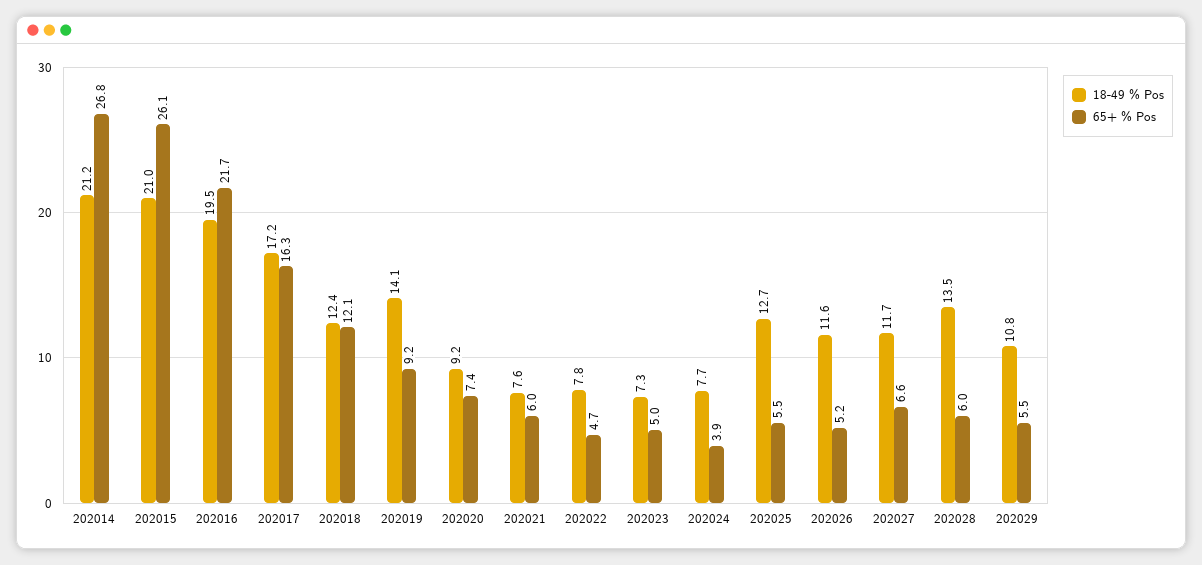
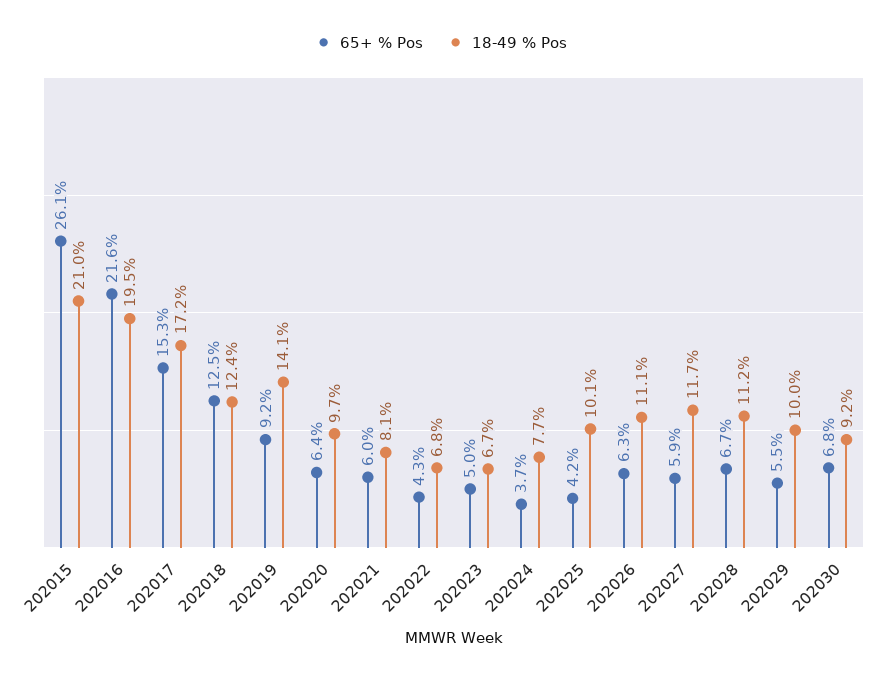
18-49 % Pos, 202014: 21.2 -> none
65+ % Pos, 202014: 26.8 -> none
65+ % Pos, 202016: 21.7 -> 21.6
65+ % Pos, 202017: 16.3 -> 15.3
65+ % Pos, 202018: 12.1 -> 12.5
18-49 % Pos, 202020: 9.2 -> 9.7
65+ % Pos, 202020: 7.4 -> 6.4
18-49 % Pos, 202021: 7.6 -> 8.1
18-49 % Pos, 202022: 7.8 -> 6.8
65+ % Pos, 202022: 4.7 -> 4.3
18-49 % Pos, 202023: 7.3 -> 6.7
65+ % Pos, 202024: 3.9 -> 3.7
18-49 % Pos, 202025: 12.7 -> 10.1
65+ % Pos, 202025: 5.5 -> 4.2
18-49 % Pos, 202026: 11.6 -> 11.1
65+ % Pos, 202026: 5.2 -> 6.3
65+ % Pos, 202027: 6.6 -> 5.9
18-49 % Pos, 202028: 13.5 -> 11.2
65+ % Pos, 202028: 6 -> 6.7
18-49 % Pos, 202029: 10.8 -> 10
65+ % Pos, 202030: none -> 6.8
18-49 % Pos, 202030: none -> 9.2

